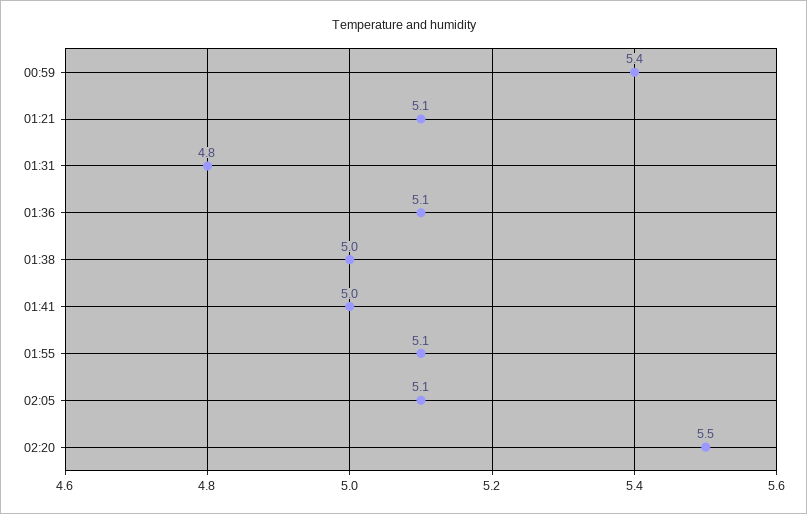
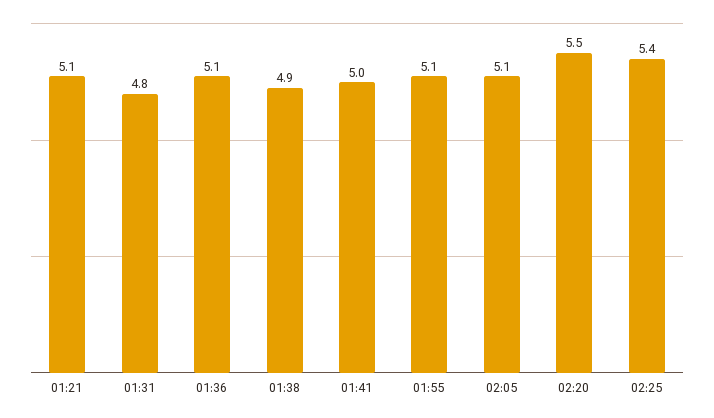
00:59: 5.4 -> none
01:38: 5 -> 4.9
02:25: none -> 5.4

